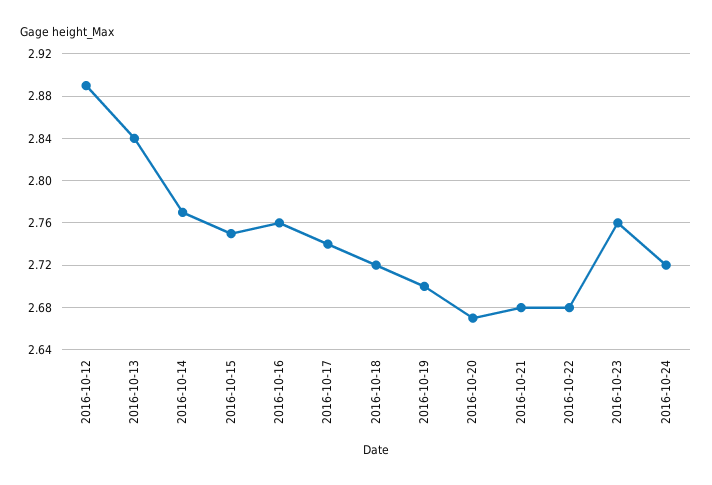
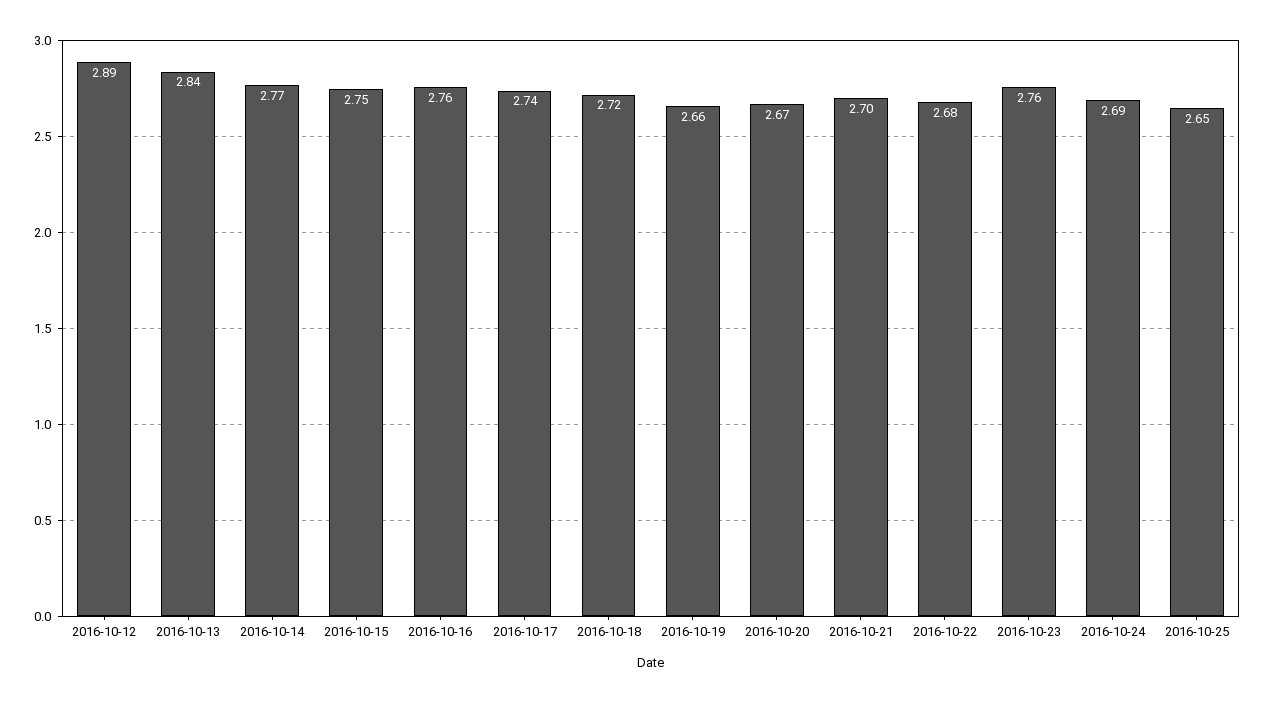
2016-10-19: 2.7 -> 2.66
2016-10-21: 2.68 -> 2.7
2016-10-24: 2.72 -> 2.69
2016-10-25: none -> 2.65

